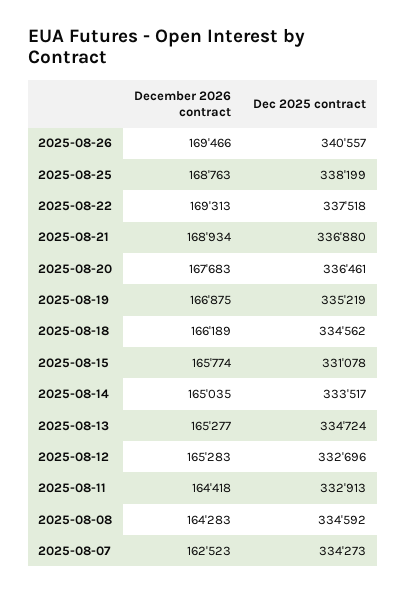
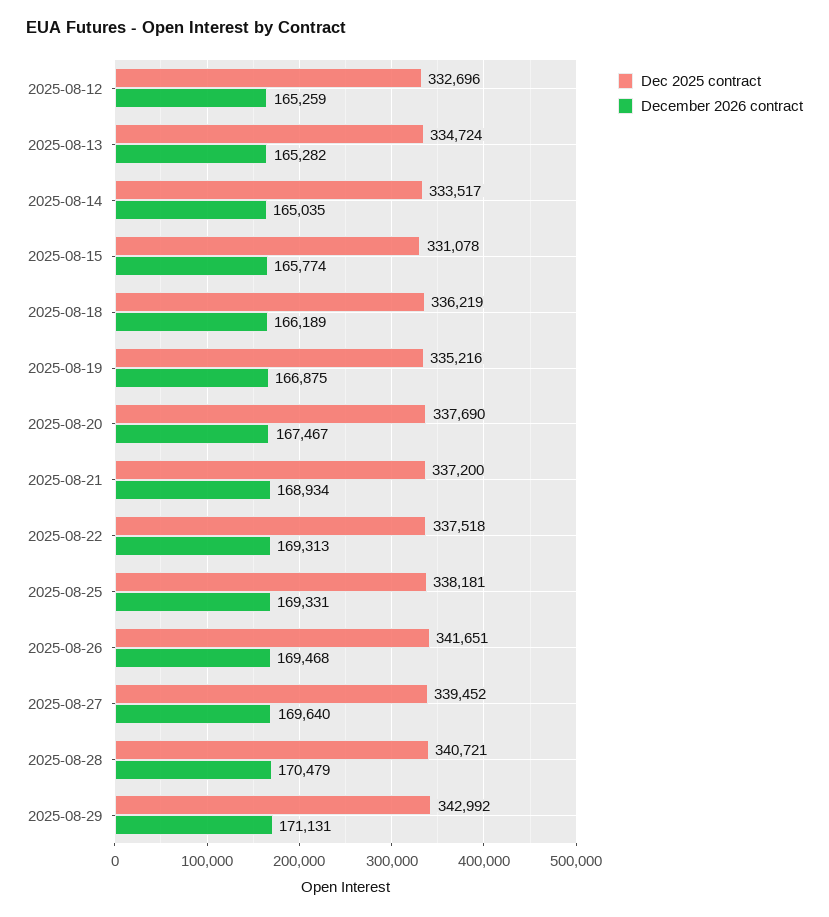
December 2026 contract, 2025-08-26: 169466 -> 169468
Dec 2025 contract, 2025-08-26: 340557 -> 341651
December 2026 contract, 2025-08-25: 168763 -> 169331
Dec 2025 contract, 2025-08-25: 338199 -> 338181
Dec 2025 contract, 2025-08-21: 336880 -> 337200
December 2026 contract, 2025-08-20: 167683 -> 167467
Dec 2025 contract, 2025-08-20: 336461 -> 337690
Dec 2025 contract, 2025-08-19: 335219 -> 335216
Dec 2025 contract, 2025-08-18: 334562 -> 336219
December 2026 contract, 2025-08-13: 165277 -> 165282
December 2026 contract, 2025-08-12: 165283 -> 165259
December 2026 contract, 2025-08-11: 164418 -> none
Dec 2025 contract, 2025-08-11: 332913 -> none
December 2026 contract, 2025-08-08: 164283 -> none
Dec 2025 contract, 2025-08-08: 334592 -> none
December 2026 contract, 2025-08-07: 162523 -> none
Dec 2025 contract, 2025-08-07: 334273 -> none
Dec 2025 contract, 2025-08-27: none -> 339452
December 2026 contract, 2025-08-27: none -> 169640
Dec 2025 contract, 2025-08-28: none -> 340721
December 2026 contract, 2025-08-28: none -> 170479
Dec 2025 contract, 2025-08-29: none -> 342992
December 2026 contract, 2025-08-29: none -> 171131

